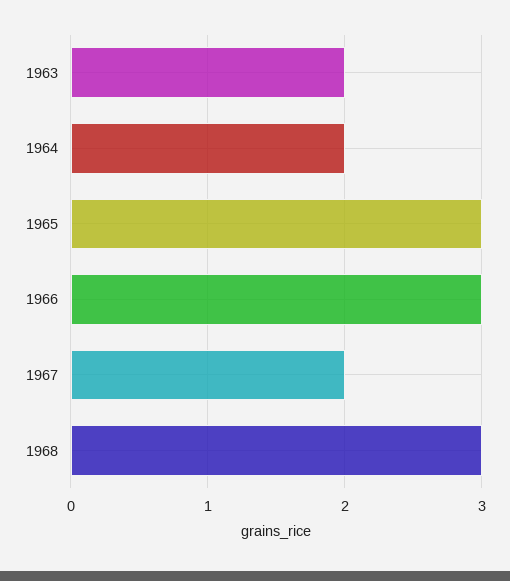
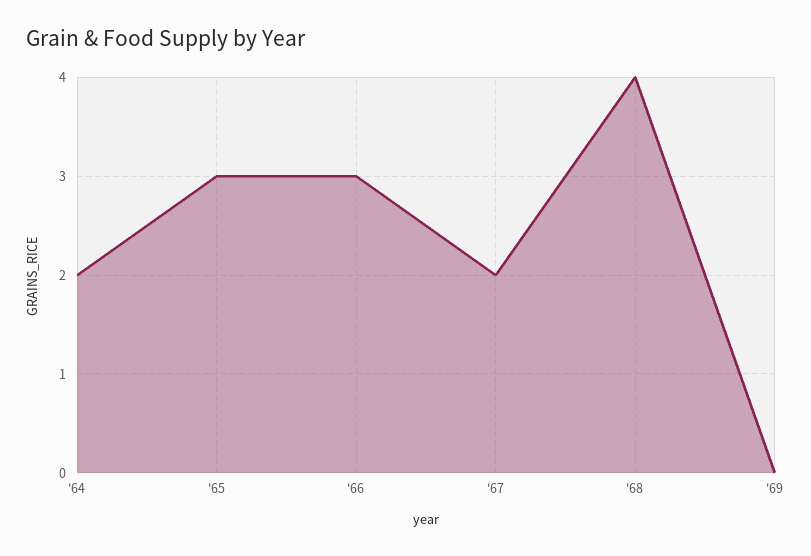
1963: 2 -> none
1968: 3 -> 4
'69: none -> 0

